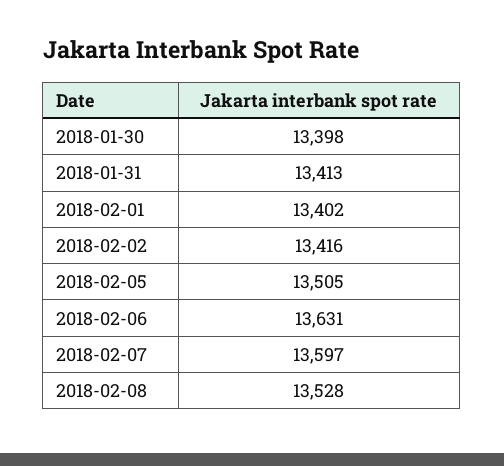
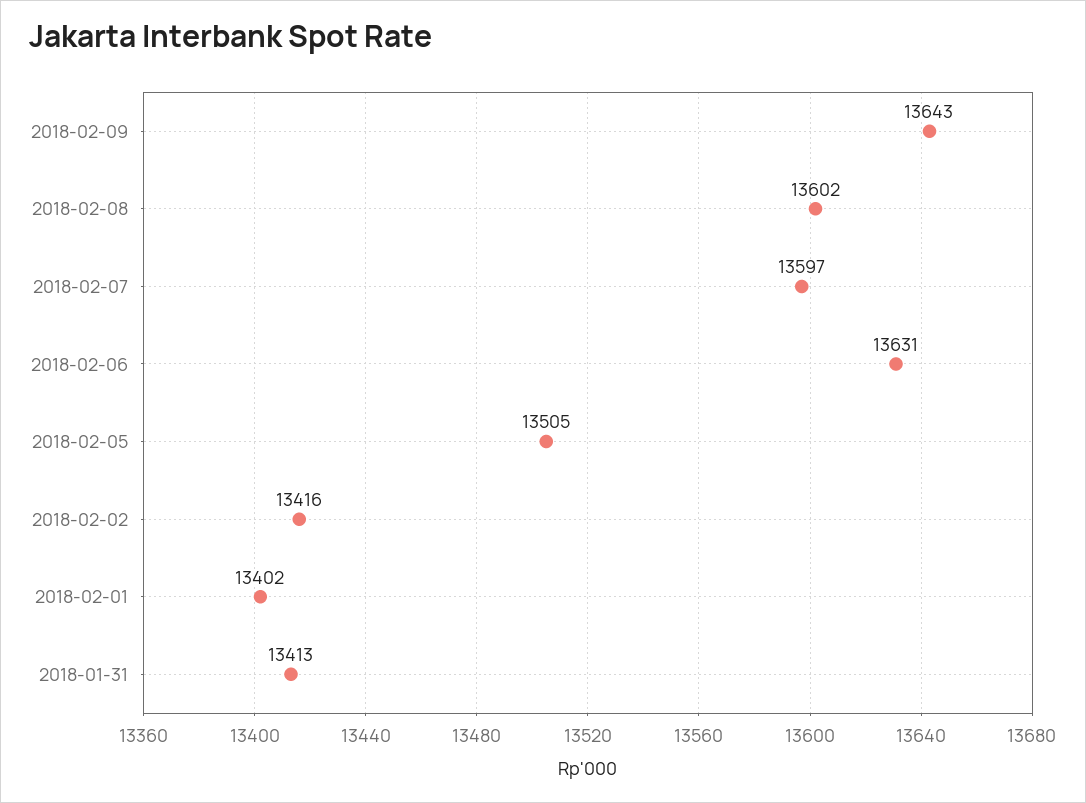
2018-01-30: 13398 -> none
2018-02-08: 13528 -> 13602
2018-02-09: none -> 13643

